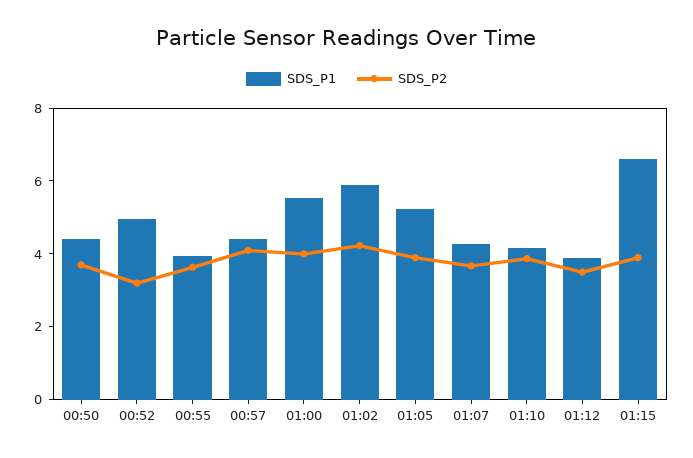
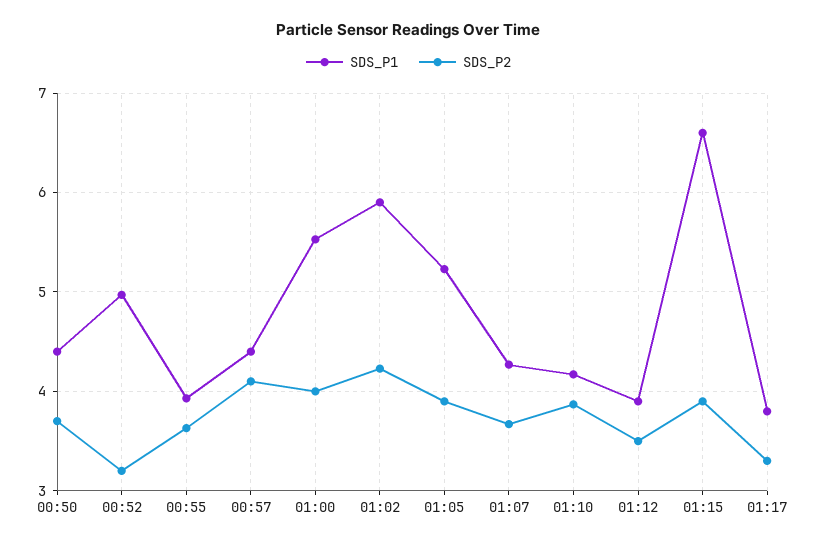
SDS_P1, 01:17: none -> 3.8
SDS_P2, 01:17: none -> 3.3

